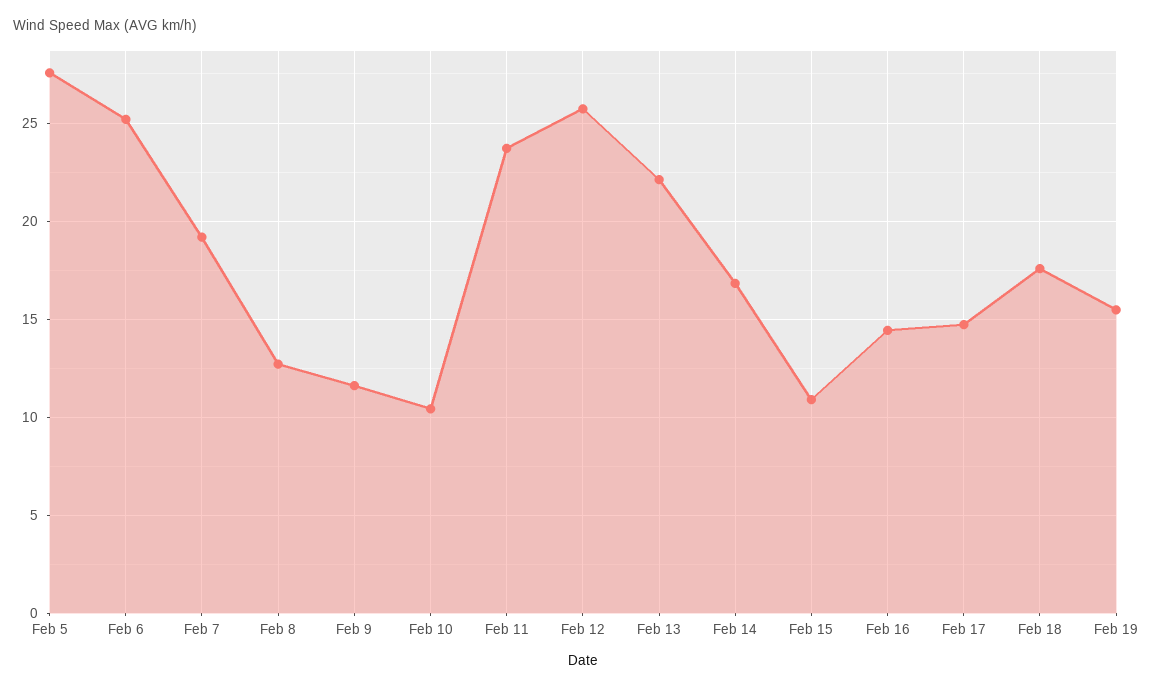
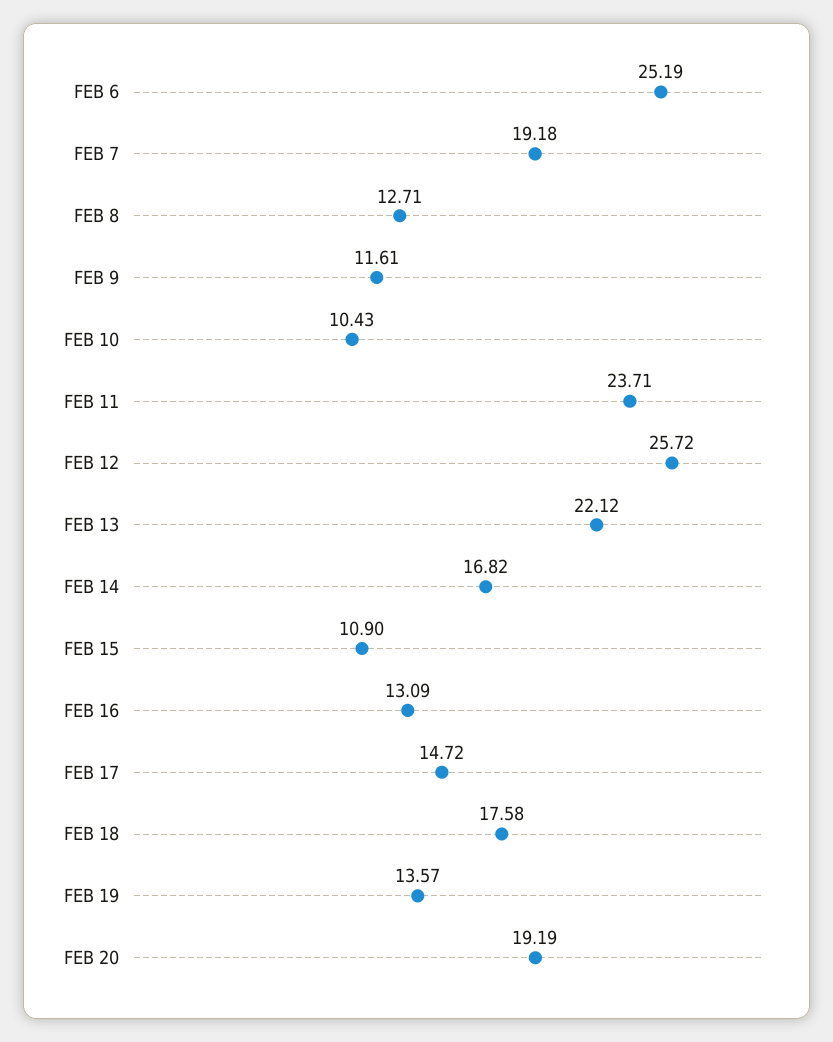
Feb 5: 27.5 -> none
Feb 16: 14.5 -> 13.09
Feb 19: 15.5 -> 13.57
FEB 20: none -> 19.19

